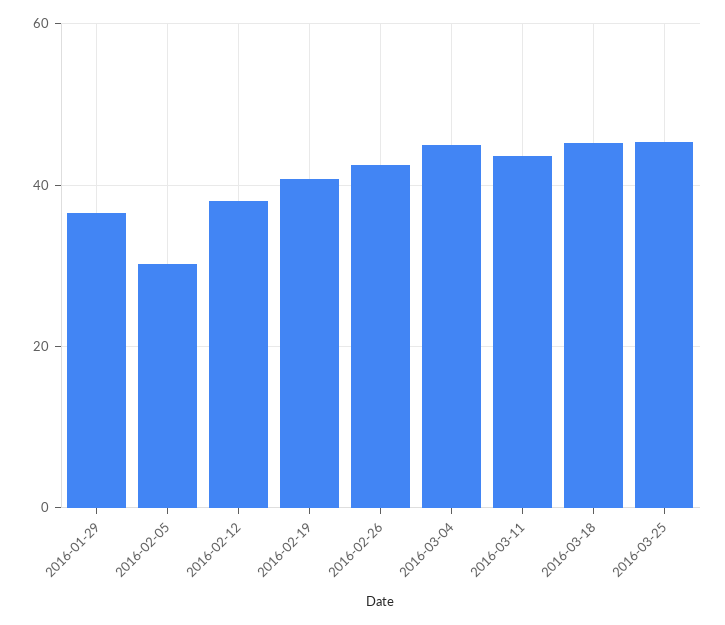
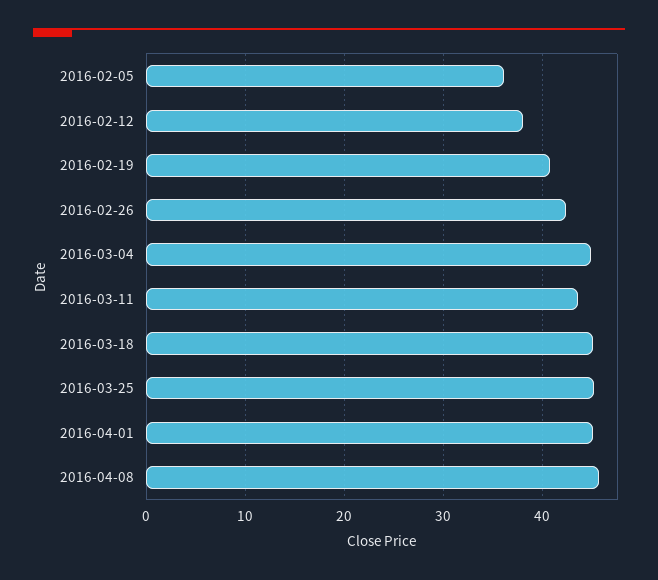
2016-01-29: 36 -> none
2016-02-05: 30 -> 36
2016-04-01: none -> 45
2016-04-08: none -> 46

